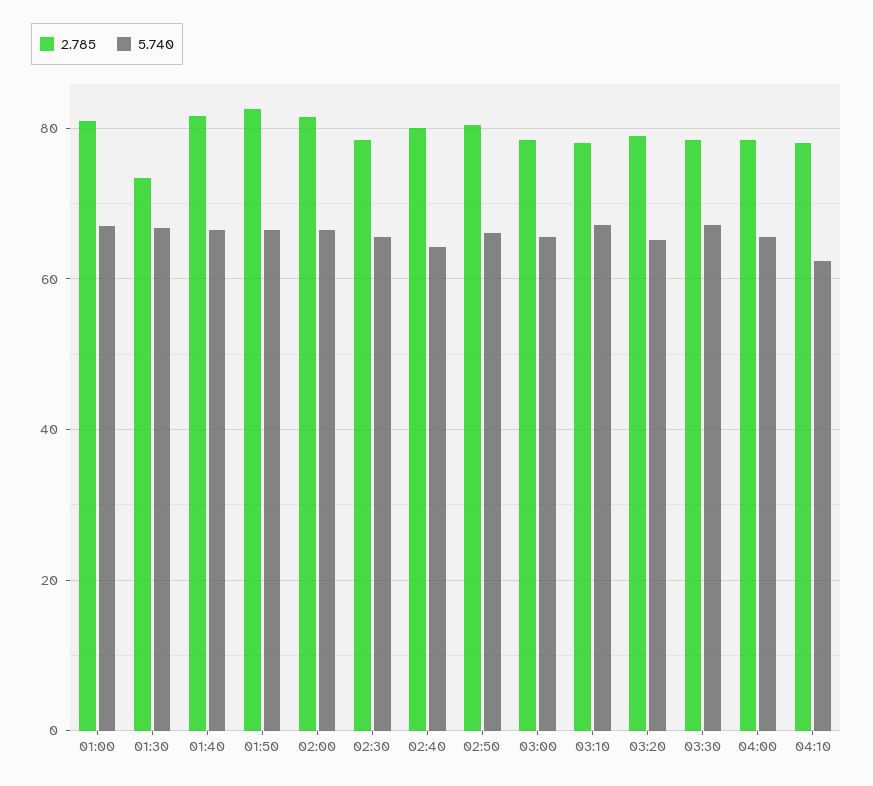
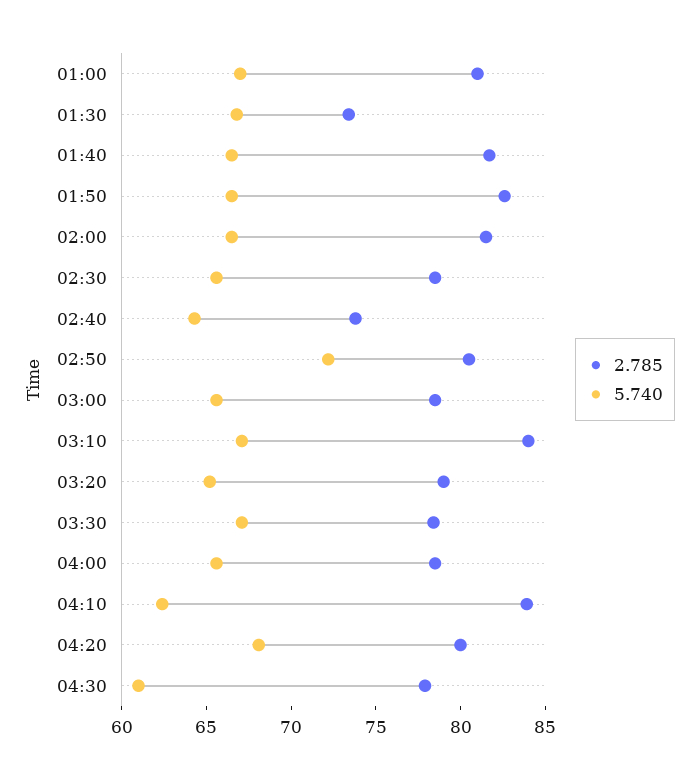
2.785, 02:40: 80 -> 74
5.740, 02:50: 66 -> 72
2.785, 03:10: 78 -> 84
2.785, 04:10: 78 -> 84
2.785, 04:20: none -> 80
5.740, 04:20: none -> 68
2.785, 04:30: none -> 78
5.740, 04:30: none -> 61

